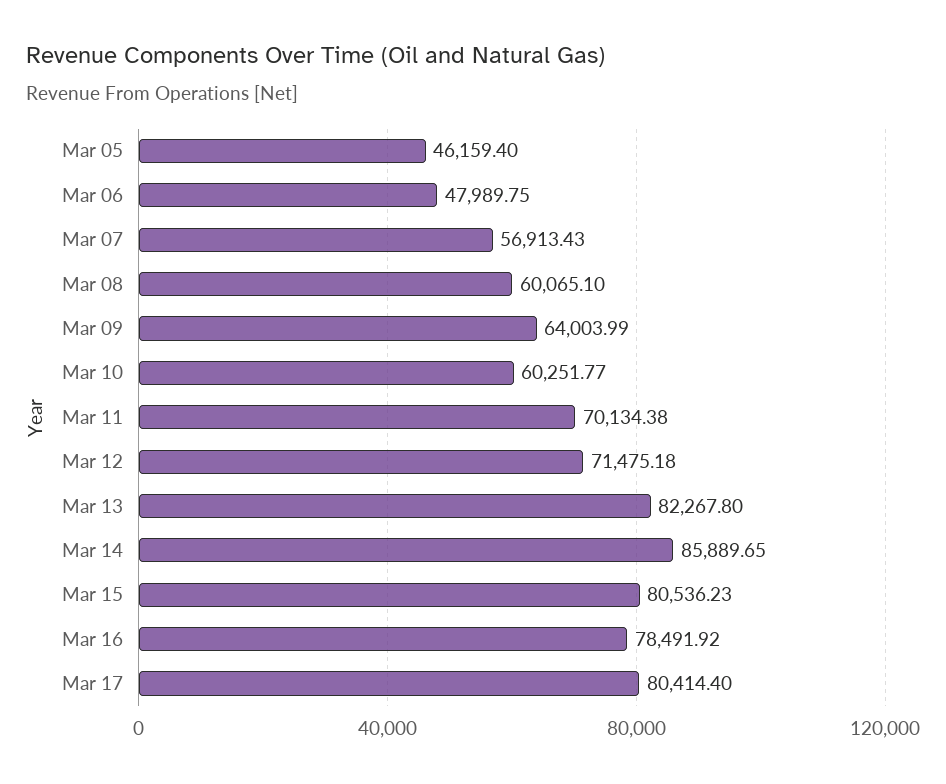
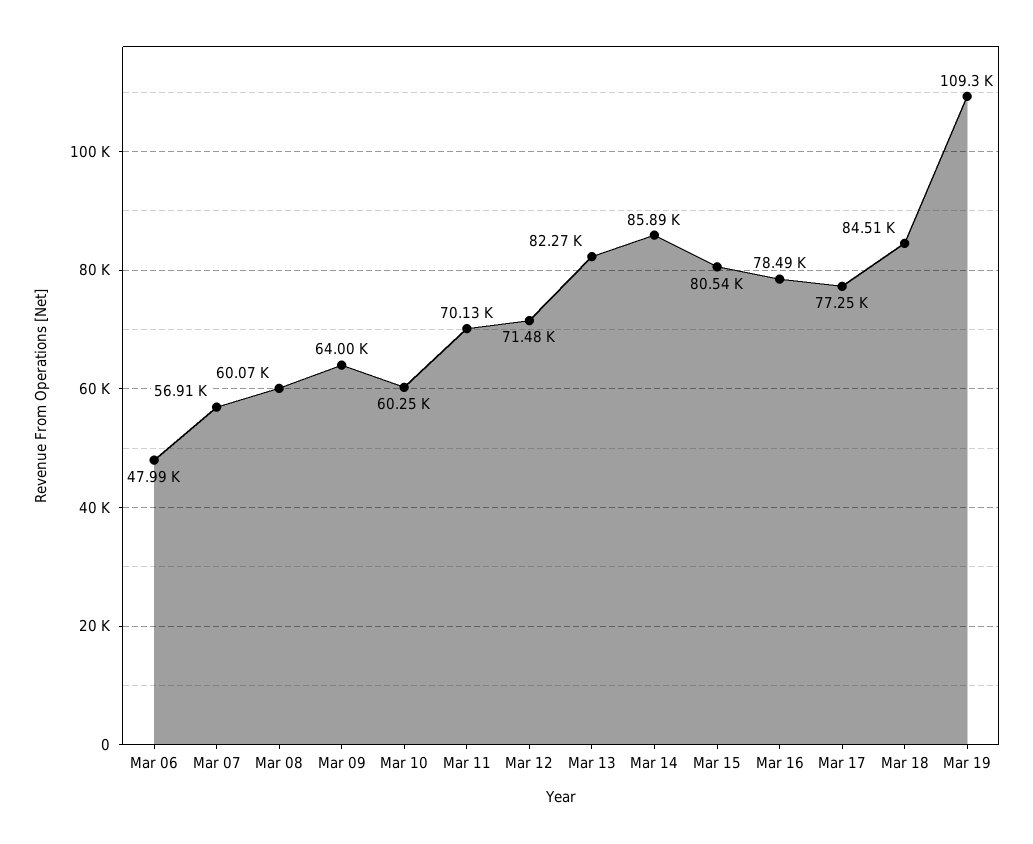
Mar 05: 46159.4 -> none
Mar 17: 80414.4 -> 77250
Mar 18: none -> 84510
Mar 19: none -> 109300

